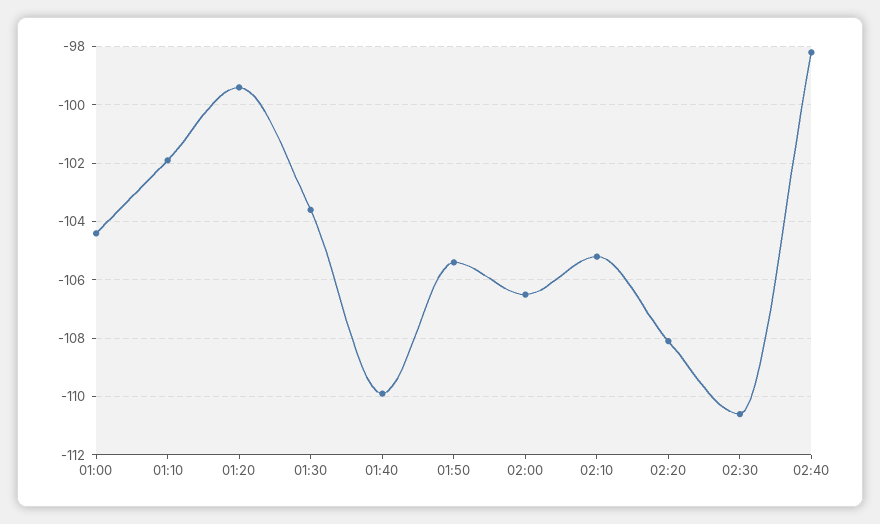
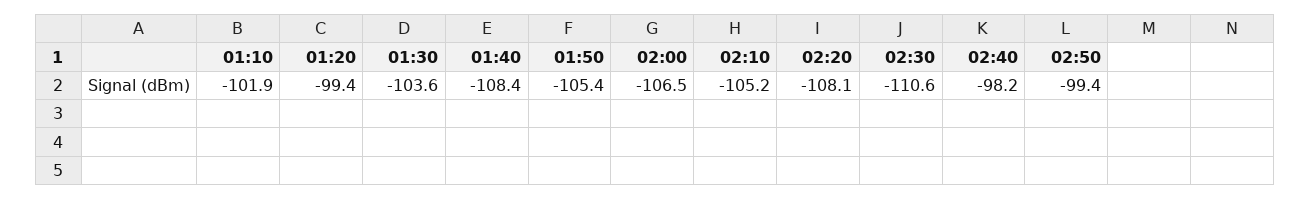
01:00: -104.5 -> none
01:40: -110 -> -108.4
02:50: none -> -99.4

